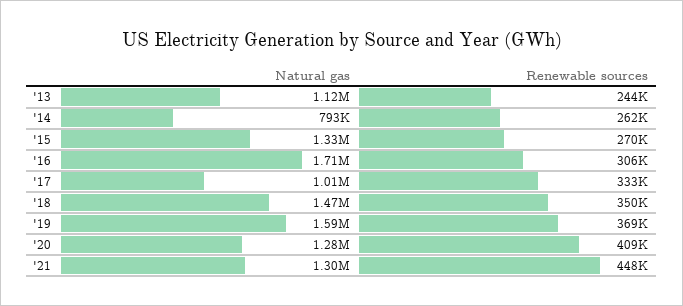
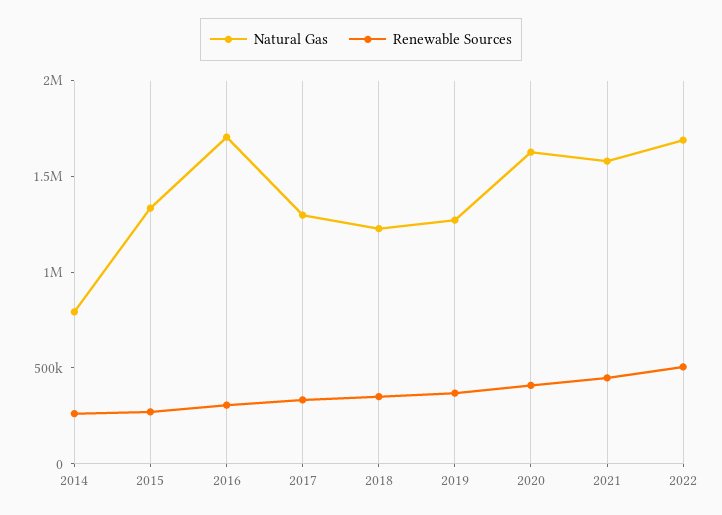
Natural gas, '13: 1120000 -> none
Renewable sources, '13: 244000 -> none
Natural gas, '17: 1010000 -> 1300000
Natural gas, '18: 1470000 -> 1200000
Natural gas, '19: 1590000 -> 1300000
Natural gas, '20: 1280000 -> 1600000
Natural gas, '21: 1300000 -> 1600000
Natural gas, 2022: none -> 1700000
Renewable sources, 2022: none -> 500000

